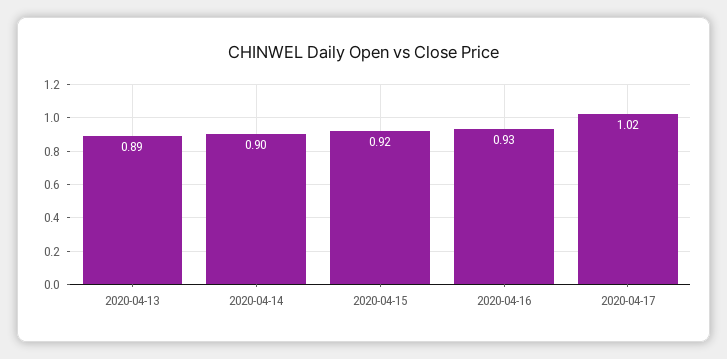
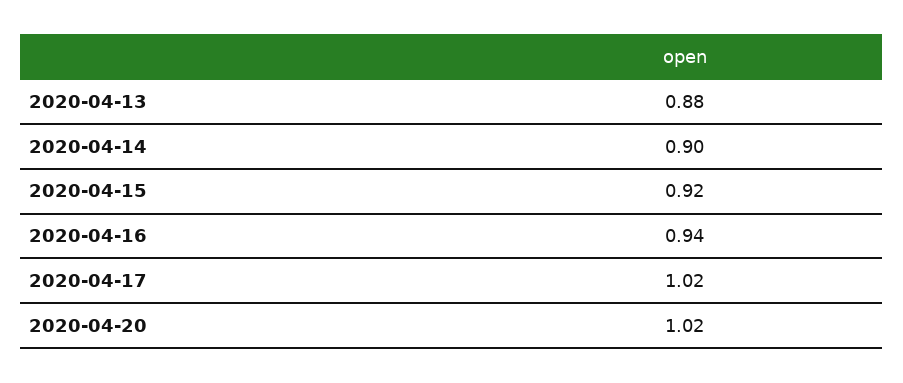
2020-04-13: 0.89 -> 0.88
2020-04-16: 0.93 -> 0.94
2020-04-20: none -> 1.02

